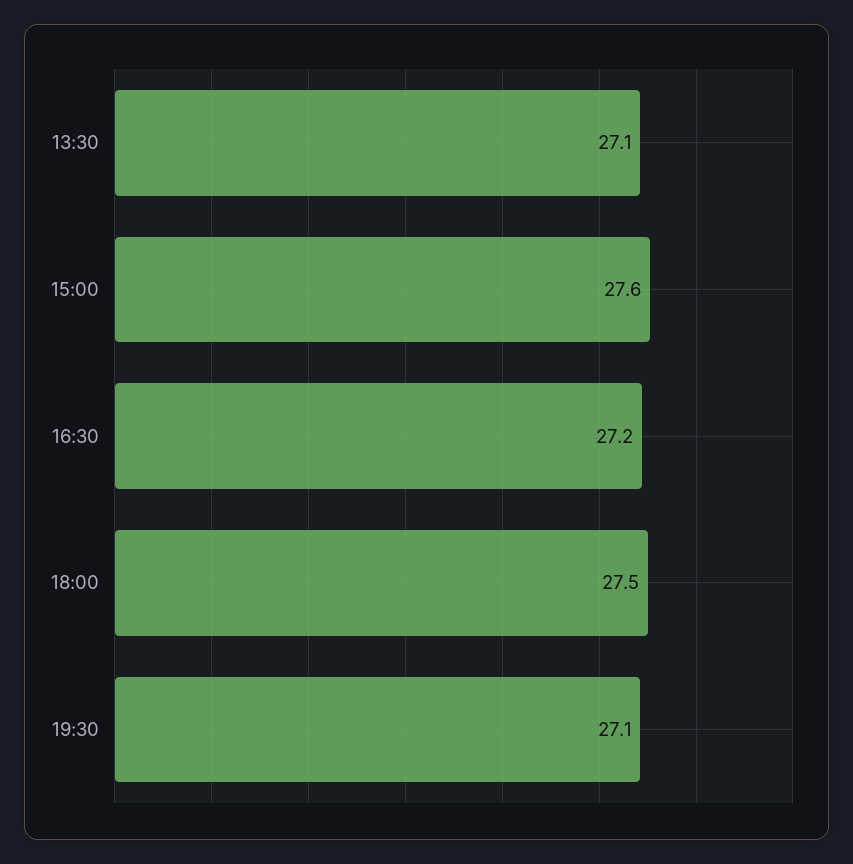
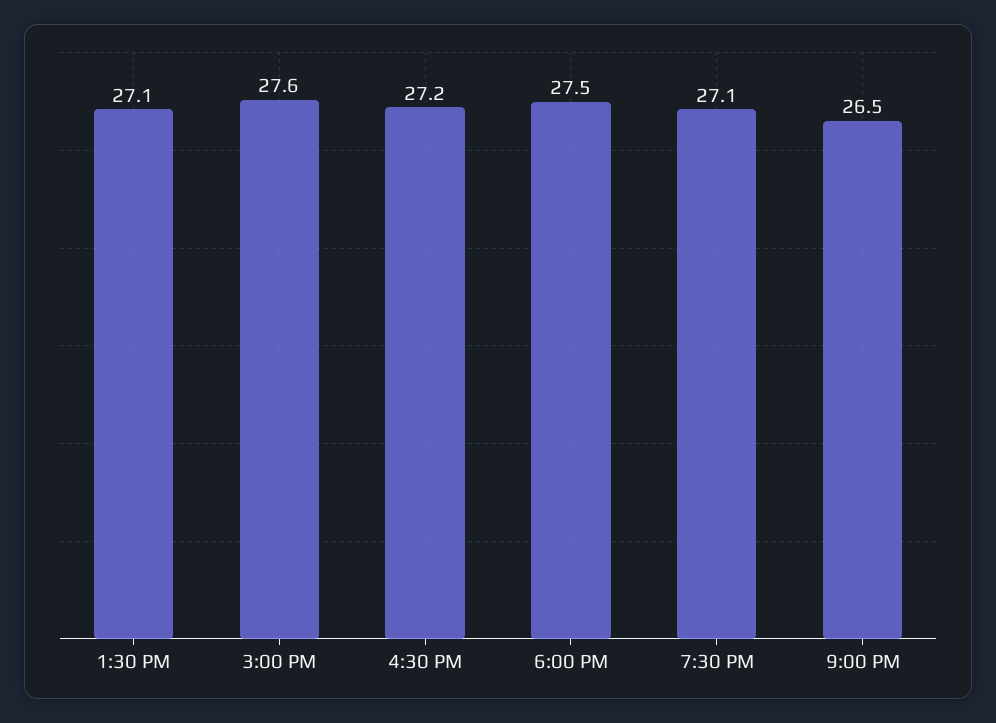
9:00 PM: none -> 26.5

